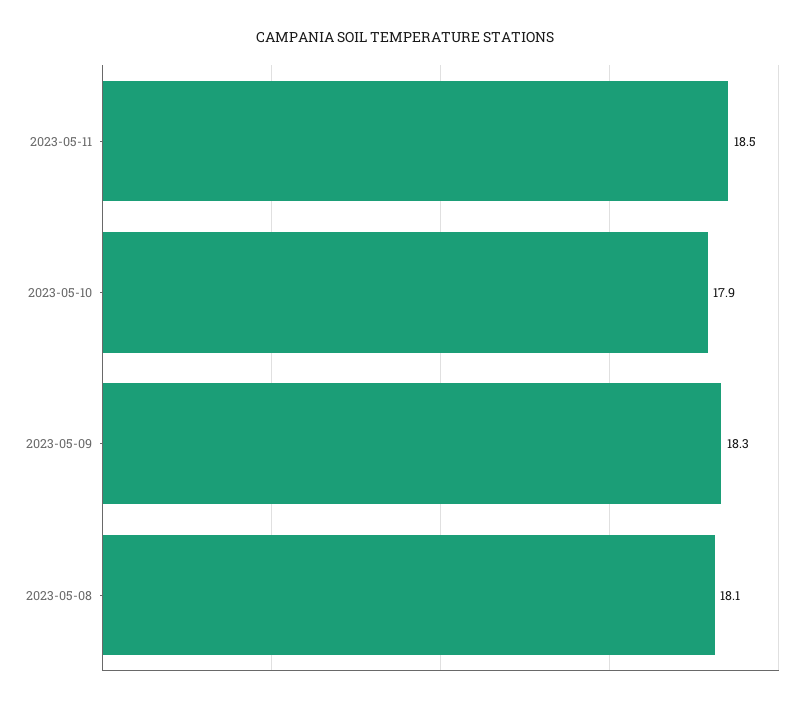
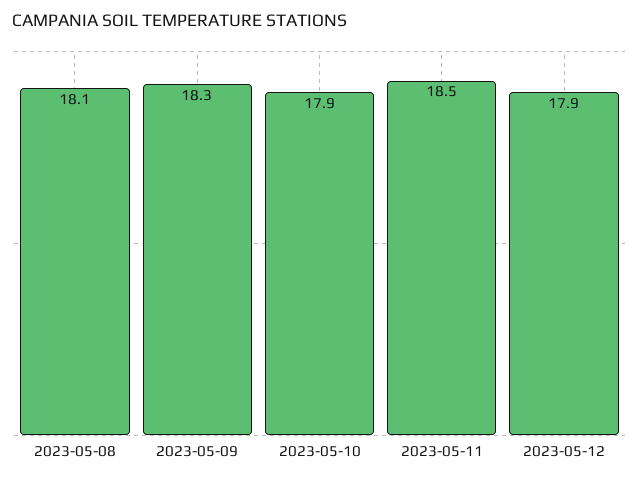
2023-05-12: none -> 17.9

